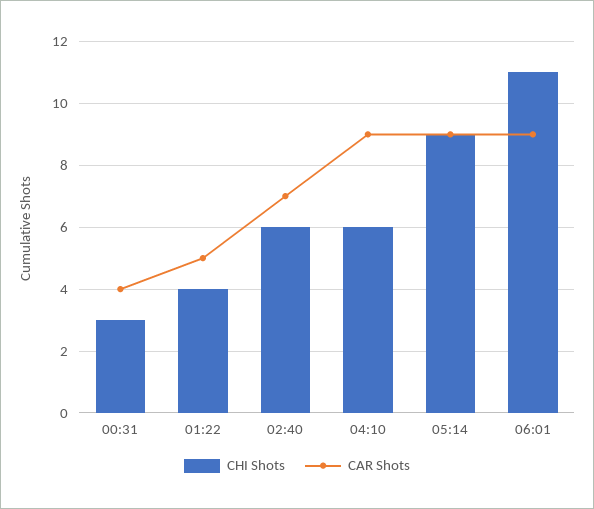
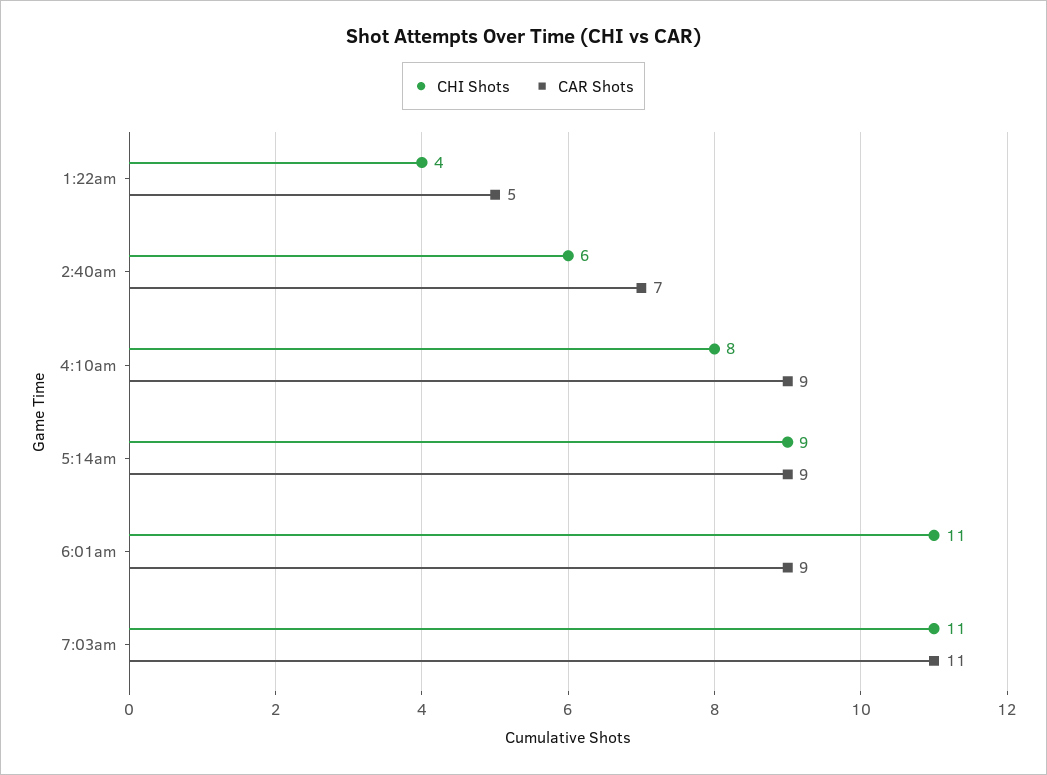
CHI Shots, 00:31: 3 -> none
CAR Shots, 00:31: 4 -> none
CHI Shots, 04:10: 6 -> 8
CHI Shots, 7:03am: none -> 11
CAR Shots, 7:03am: none -> 11

